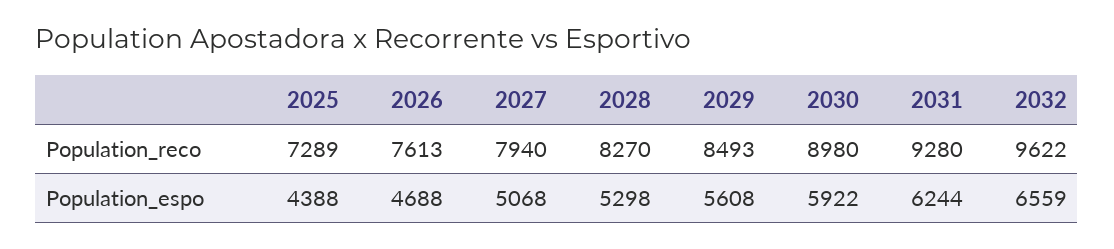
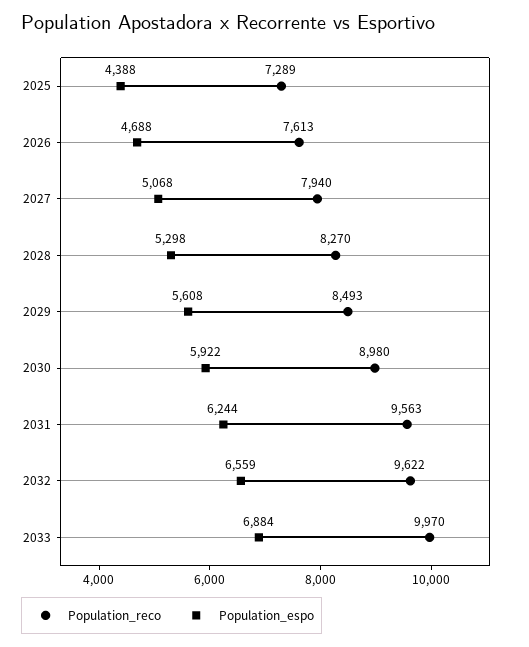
Population_reco, 2031: 9280 -> 9563
Population_reco, 2033: none -> 9970
Population_espo, 2033: none -> 6884

